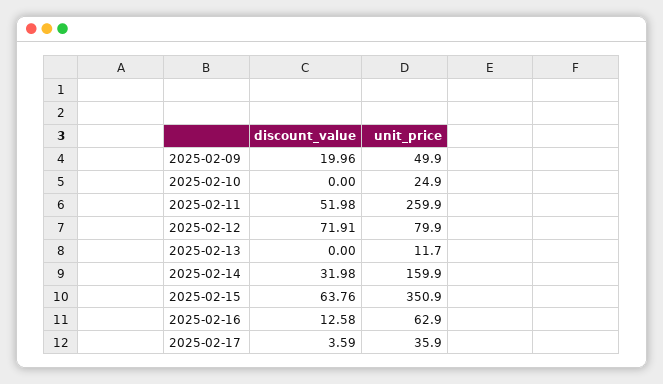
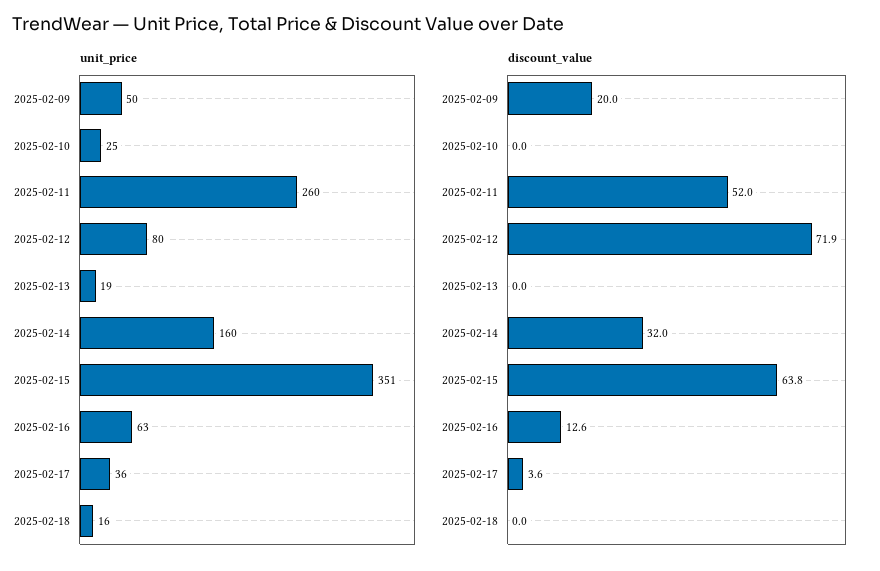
unit_price, 2025-02-13: 11.7 -> 19
unit_price, 2025-02-18: none -> 16
discount_value, 2025-02-18: none -> 0

